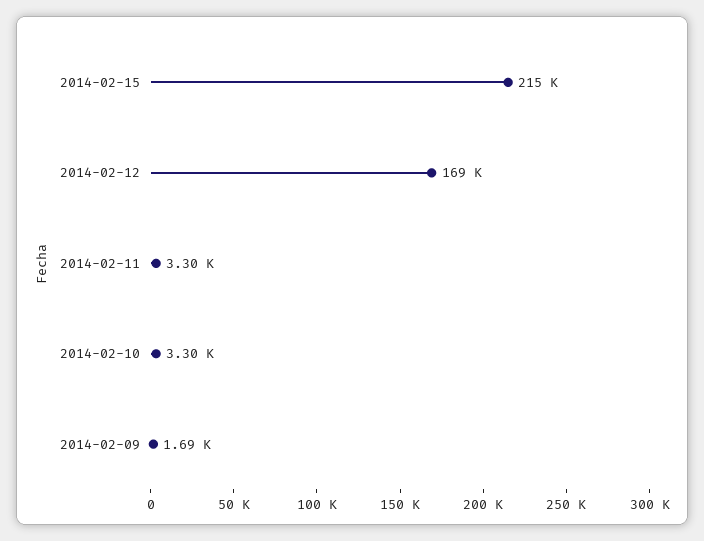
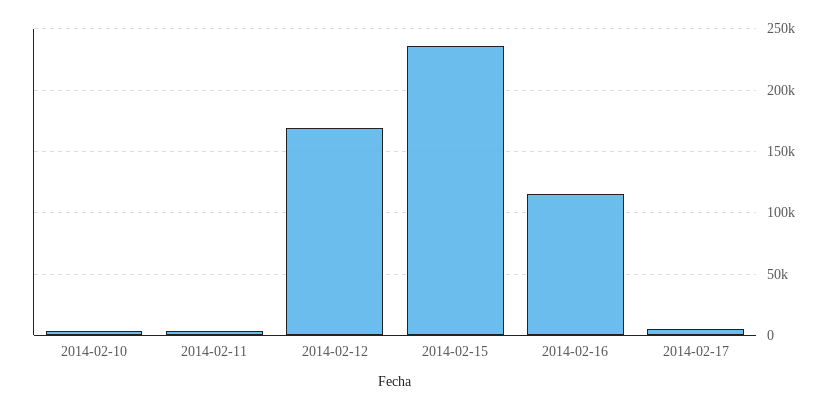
2014-02-15: 215000 -> 235000
2014-02-09: 1690 -> none
2014-02-16: none -> 115000
2014-02-17: none -> 5000

